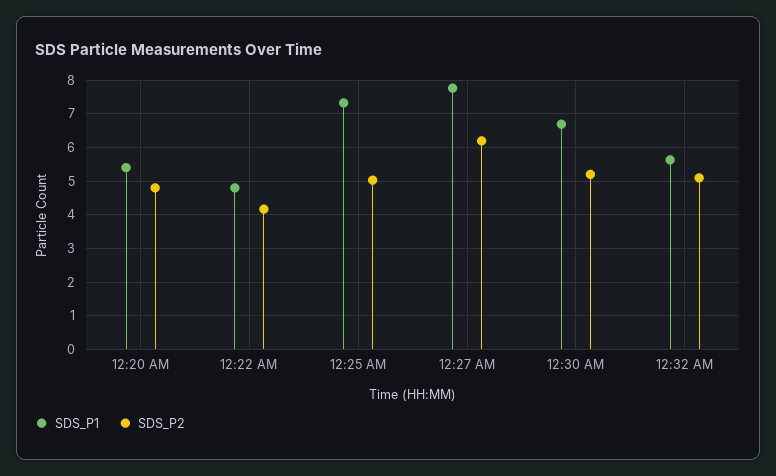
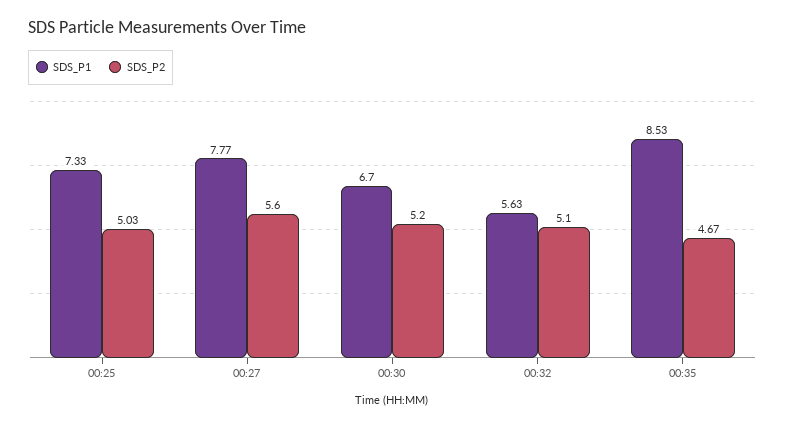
SDS_P1, 12:20 AM: 5.4 -> none
SDS_P2, 12:20 AM: 4.8 -> none
SDS_P1, 12:22 AM: 4.8 -> none
SDS_P2, 12:22 AM: 4.2 -> none
SDS_P2, 12:27 AM: 6.2 -> 5.6
SDS_P1, 00:35: none -> 8.53
SDS_P2, 00:35: none -> 4.67

